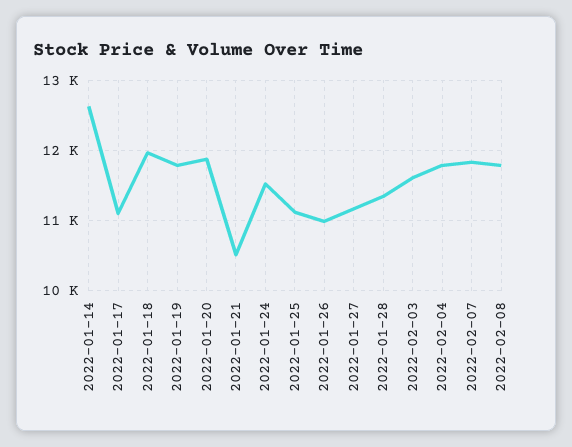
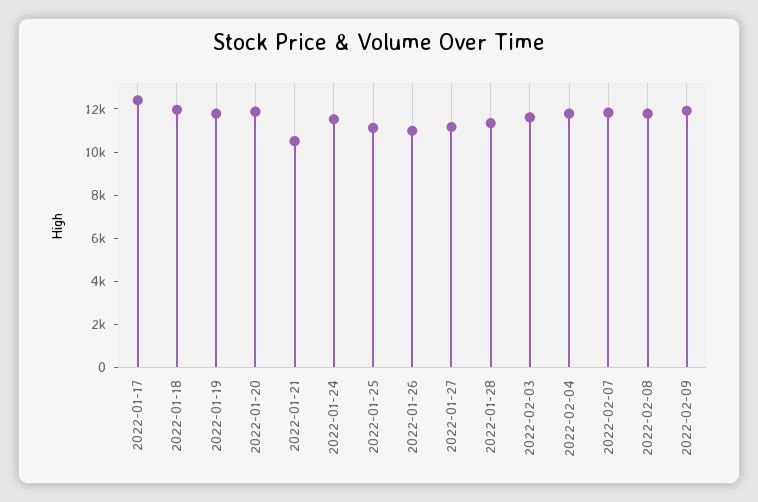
2022-01-14: 12600 -> none
2022-01-17: 11100 -> 12500
2022-02-09: none -> 12000

